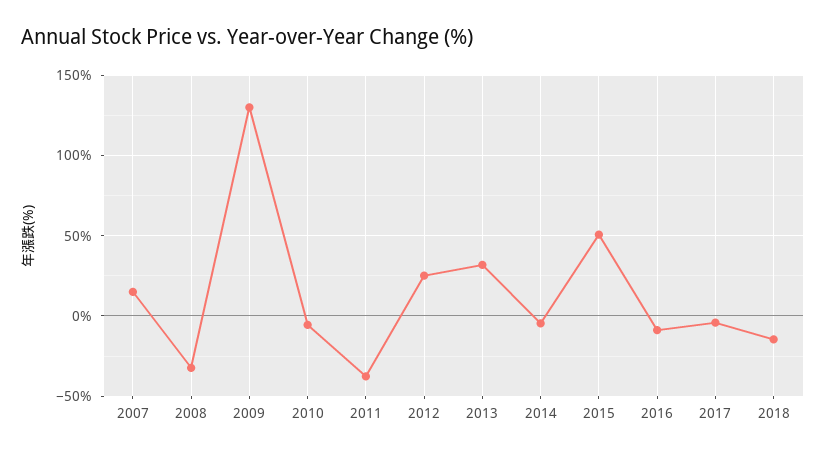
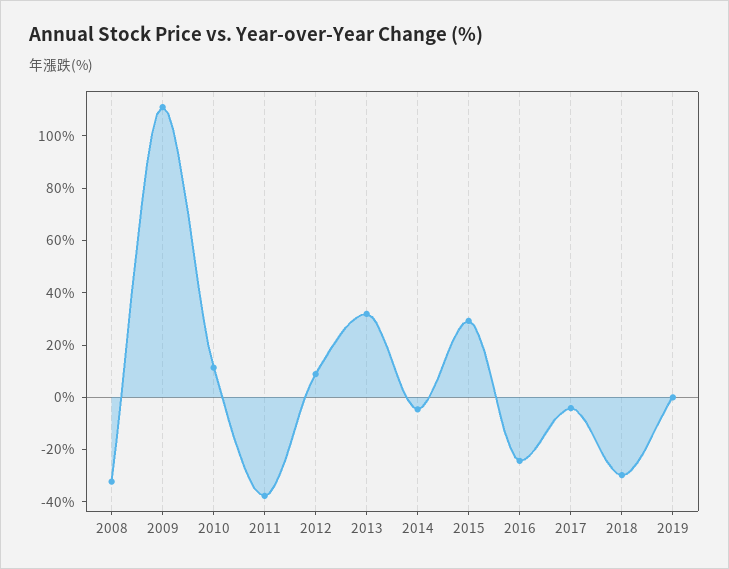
2007: 15 -> none
2009: 130 -> 110
2010: -5 -> 10
2012: 25 -> 10
2015: 50 -> 30
2016: -10 -> -25
2018: -15 -> -30
2019: none -> 0

